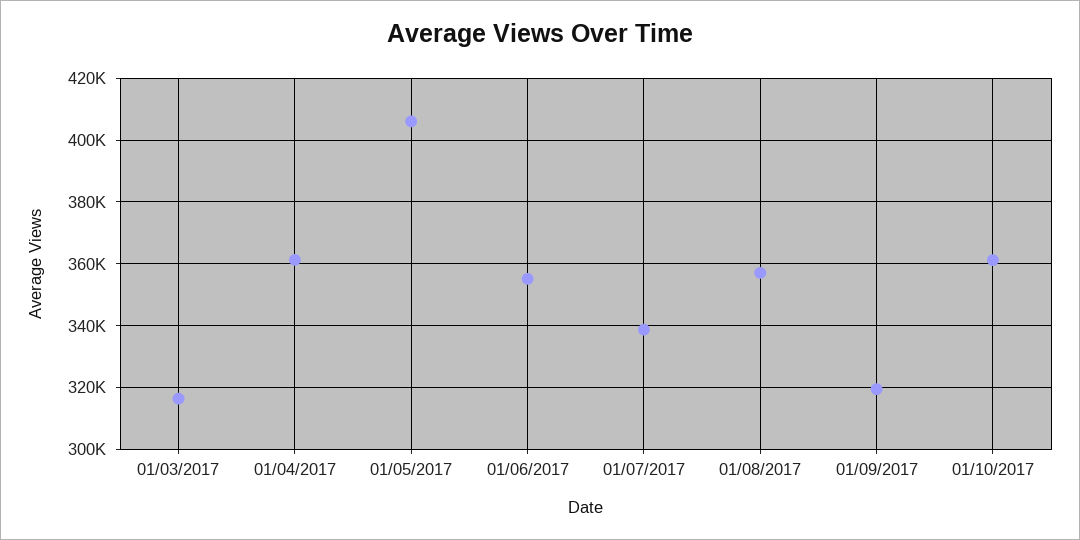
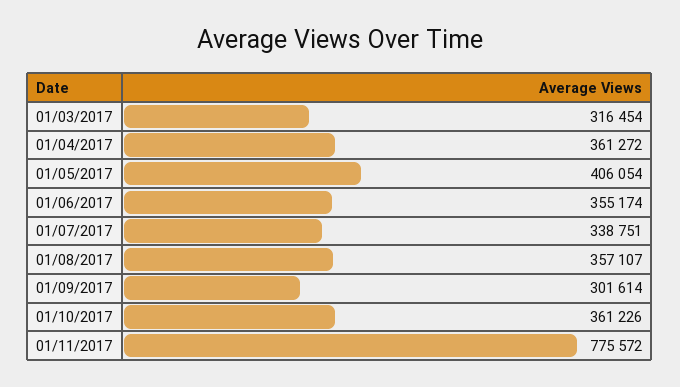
01/09/2017: 320000 -> 301614
01/11/2017: none -> 775572

